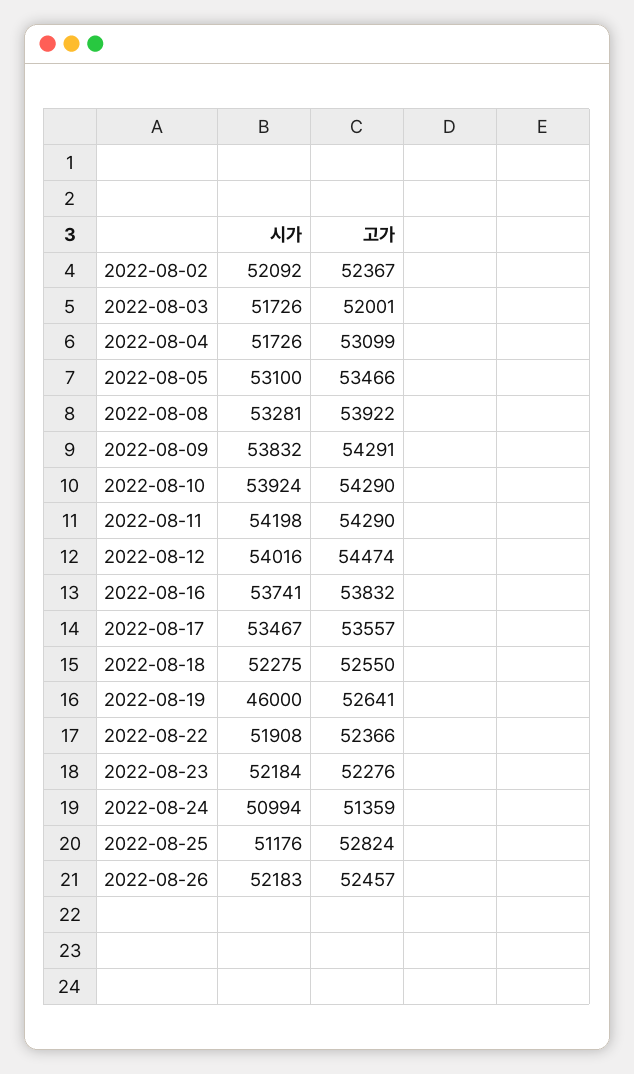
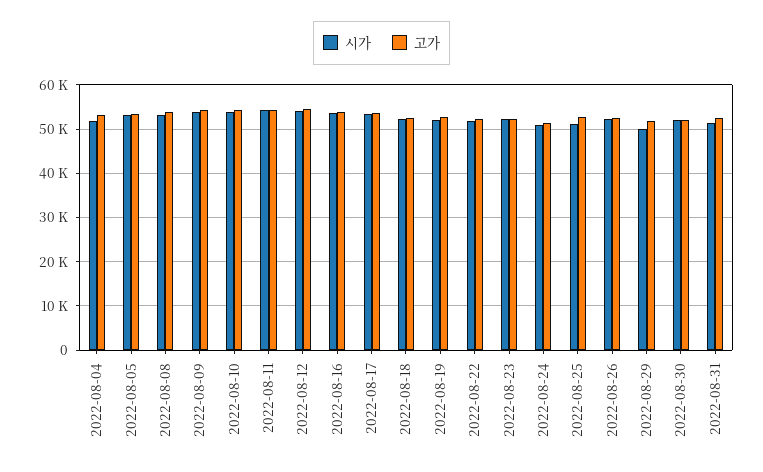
시가, 2022-08-02: 52092 -> none
고가, 2022-08-02: 52367 -> none
시가, 2022-08-03: 51726 -> none
고가, 2022-08-03: 52001 -> none
시가, 2022-08-19: 46000 -> 52000
시가, 2022-08-29: none -> 50000
고가, 2022-08-29: none -> 52000
시가, 2022-08-30: none -> 52000
고가, 2022-08-30: none -> 52000
시가, 2022-08-31: none -> 52000
고가, 2022-08-31: none -> 52000

